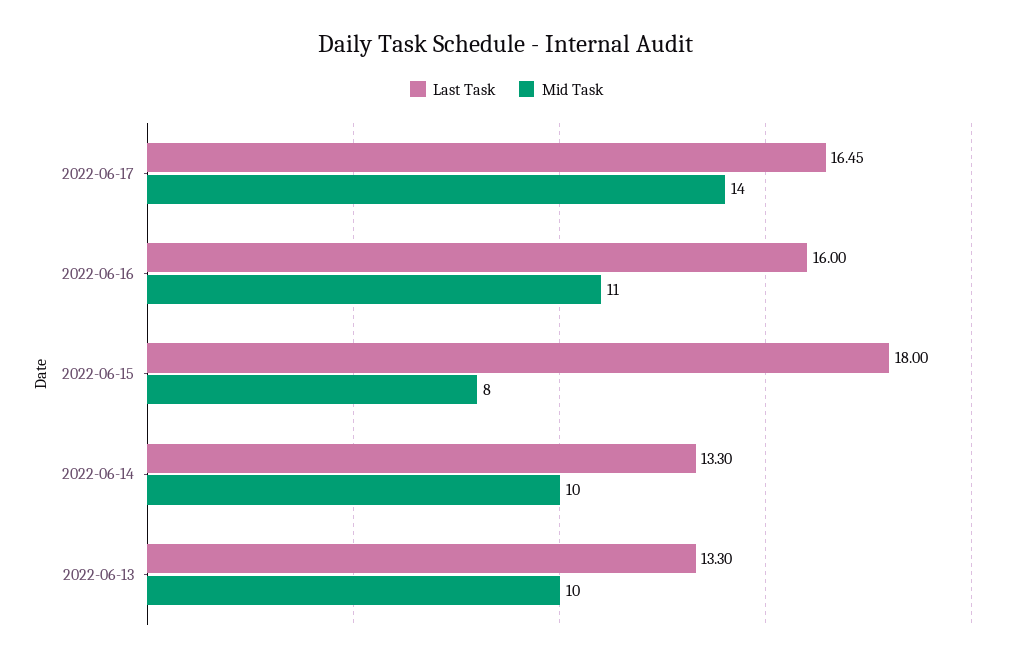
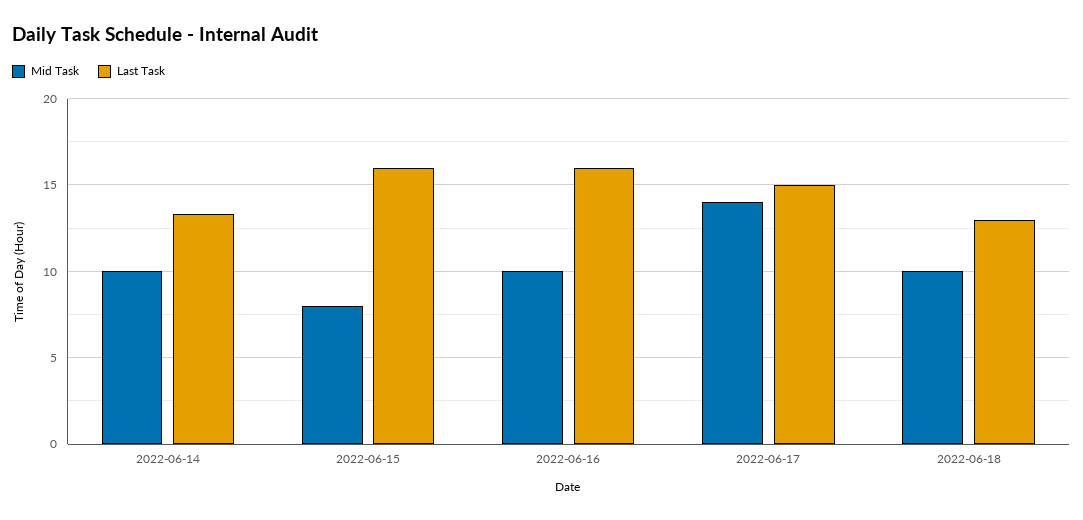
Last Task, 2022-06-17: 16.45 -> 15
Mid Task, 2022-06-16: 11 -> 10
Last Task, 2022-06-15: 18 -> 16
Last Task, 2022-06-13: 13.3 -> none
Mid Task, 2022-06-13: 10 -> none
Mid Task, 2022-06-18: none -> 10
Last Task, 2022-06-18: none -> 13

